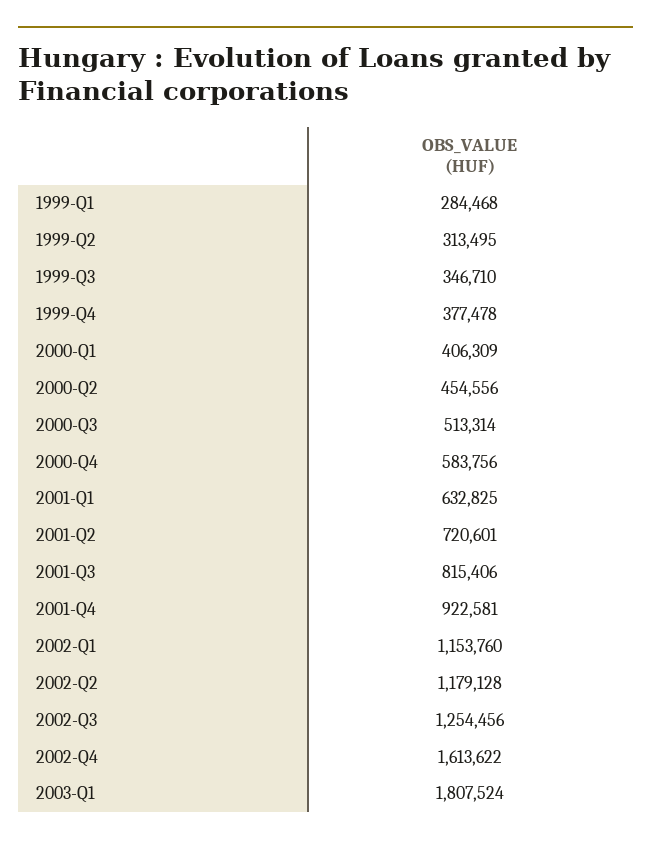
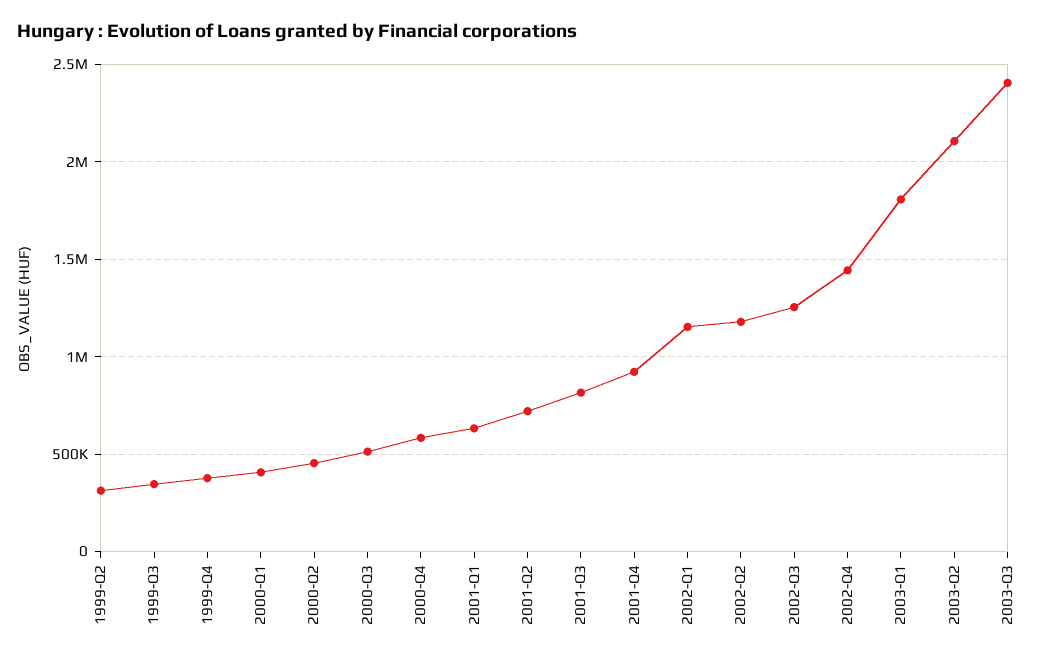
1999-Q1: 284468 -> none
2002-Q4: 1613622 -> 1450000
2003-Q2: none -> 2100000
2003-Q3: none -> 2400000

